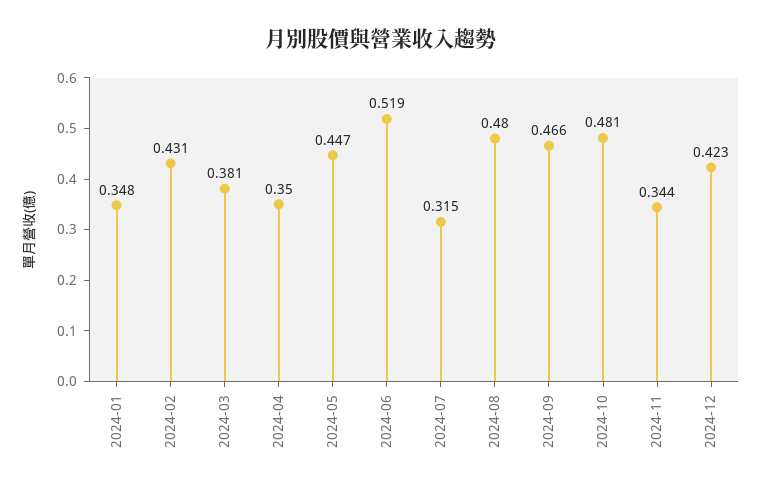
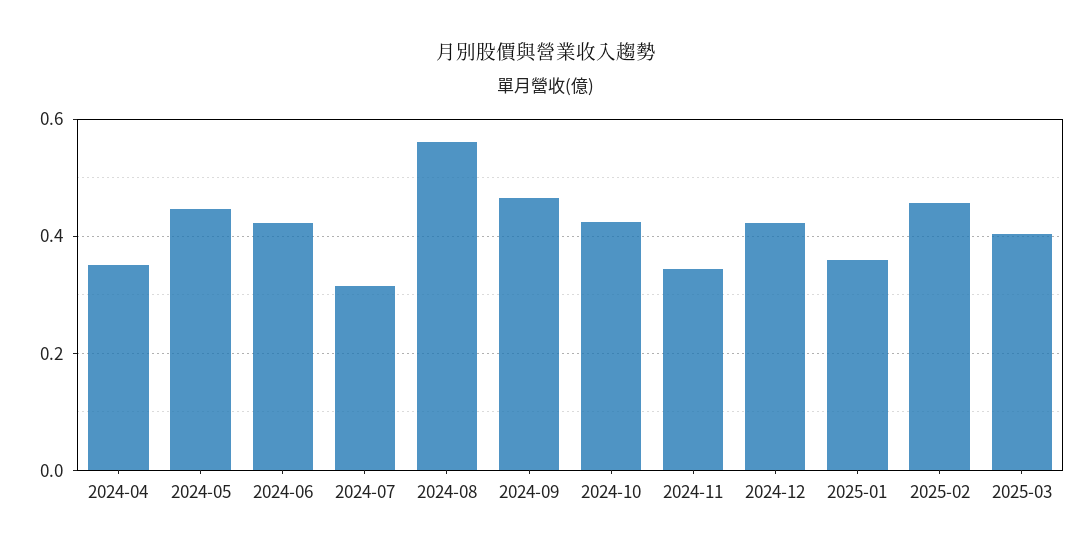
2024-01: 0.348 -> none
2024-02: 0.431 -> none
2024-03: 0.381 -> none
2024-06: 0.519 -> 0.42
2024-08: 0.48 -> 0.56
2024-10: 0.481 -> 0.42
2025-01: none -> 0.36
2025-02: none -> 0.46
2025-03: none -> 0.4

